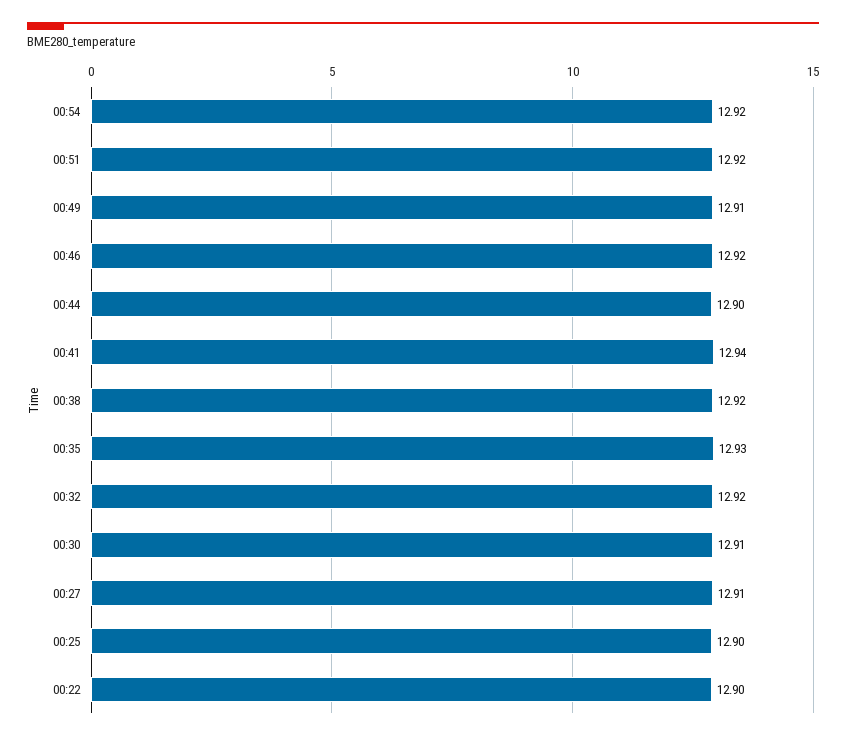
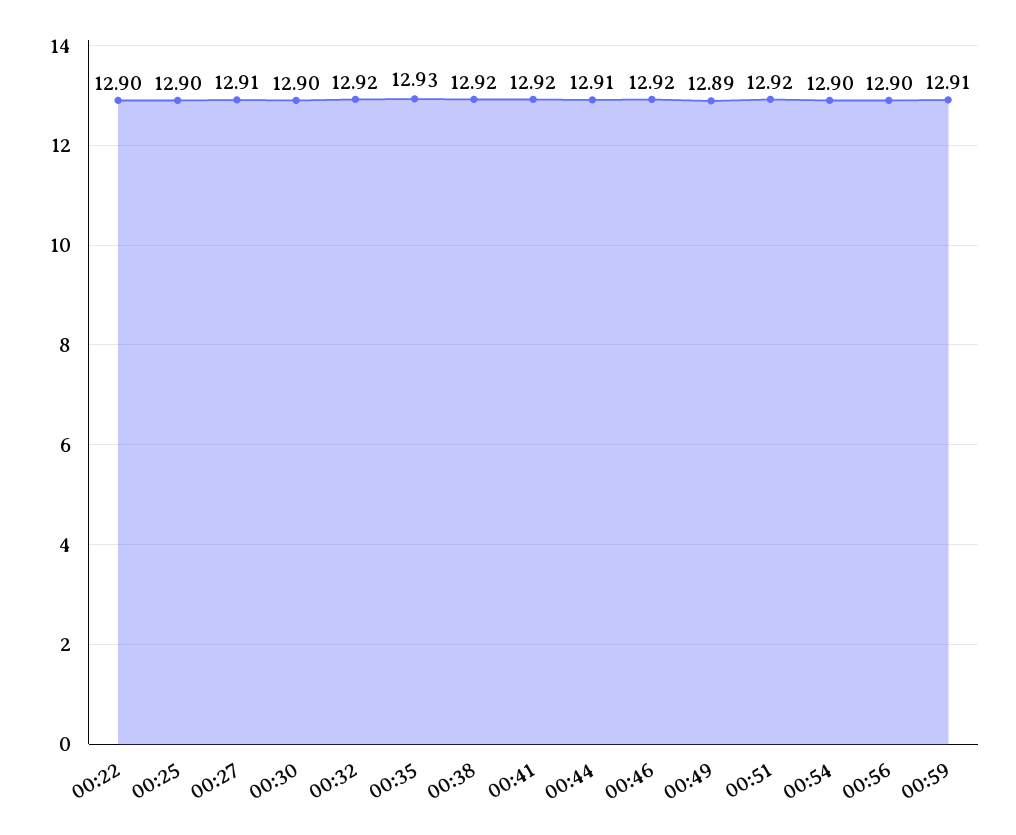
00:54: 12.92 -> 12.9
00:49: 12.91 -> 12.89
00:44: 12.9 -> 12.91
00:41: 12.94 -> 12.92
00:30: 12.91 -> 12.9
00:56: none -> 12.9
00:59: none -> 12.91

